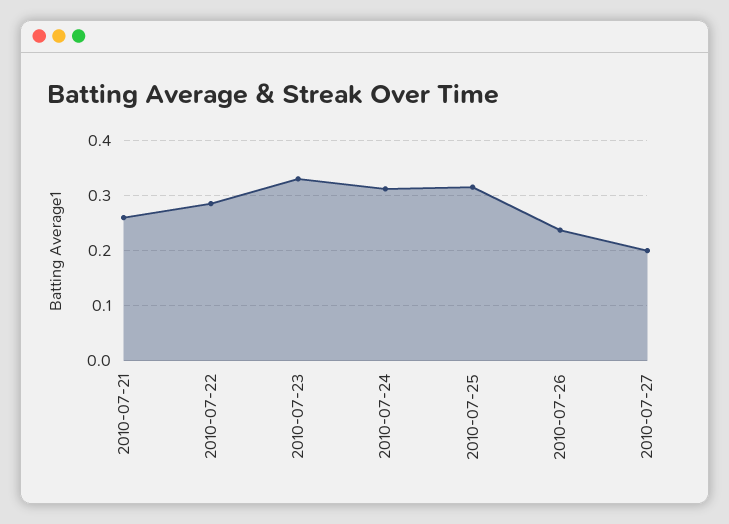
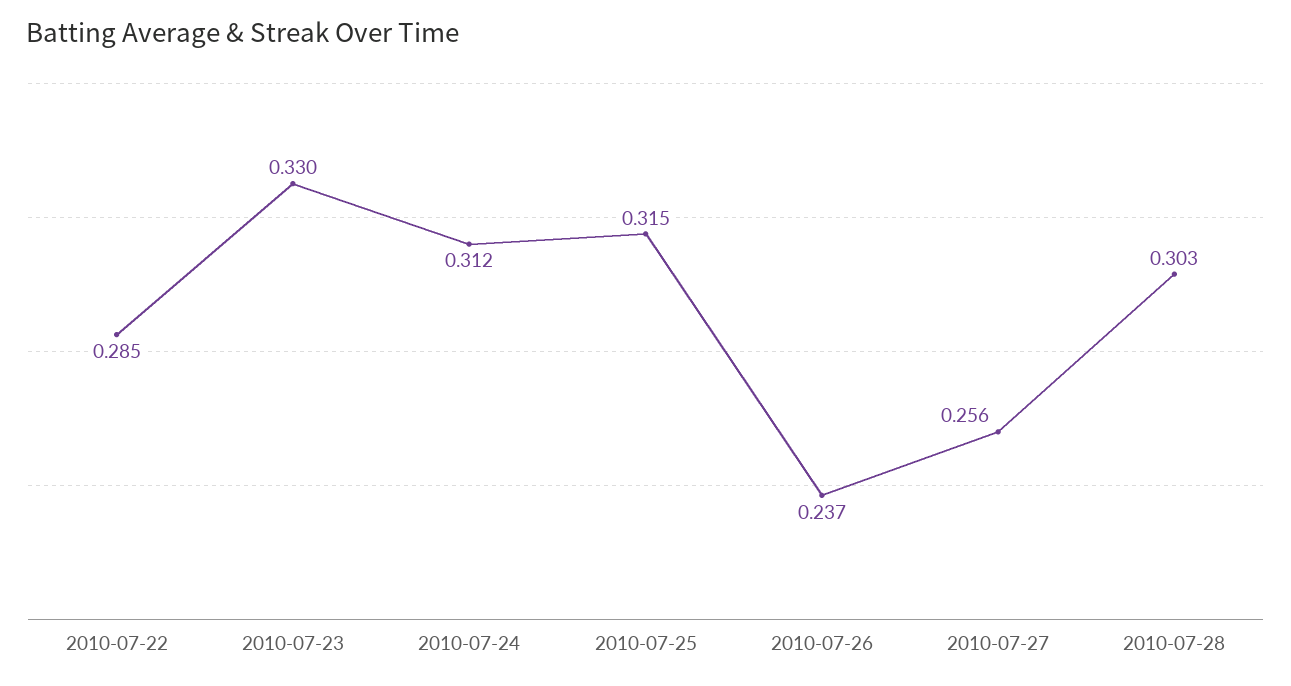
2010-07-21: 0.26 -> none
2010-07-27: 0.2 -> 0.256
2010-07-28: none -> 0.303

